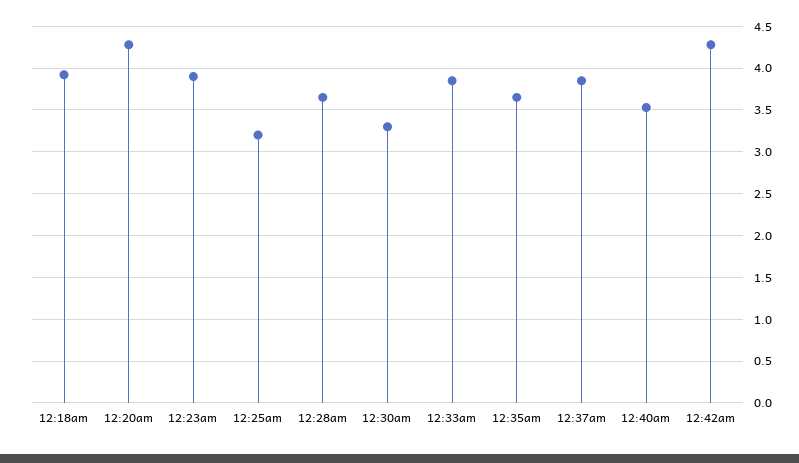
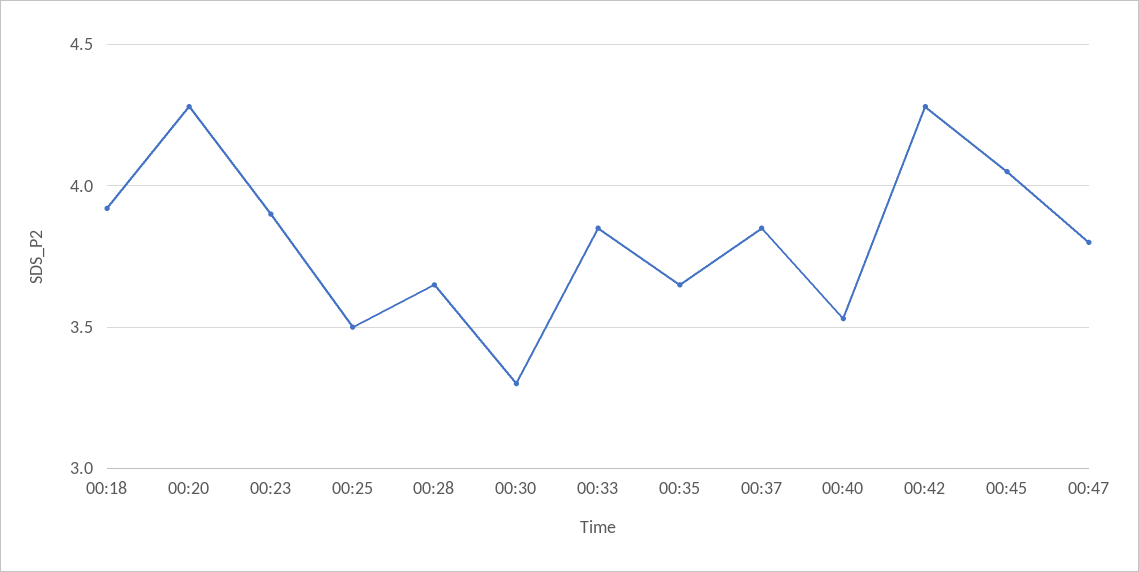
12:25am: 3.2 -> 3.5
00:45: none -> 4.05
00:47: none -> 3.8

